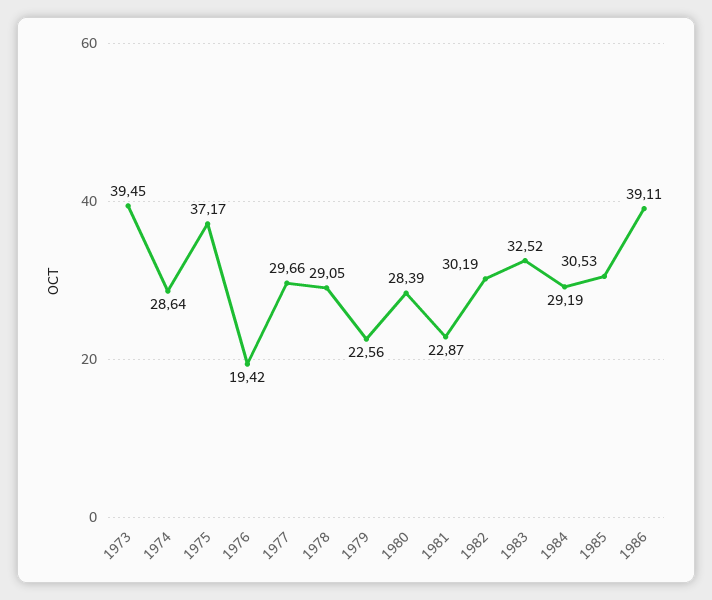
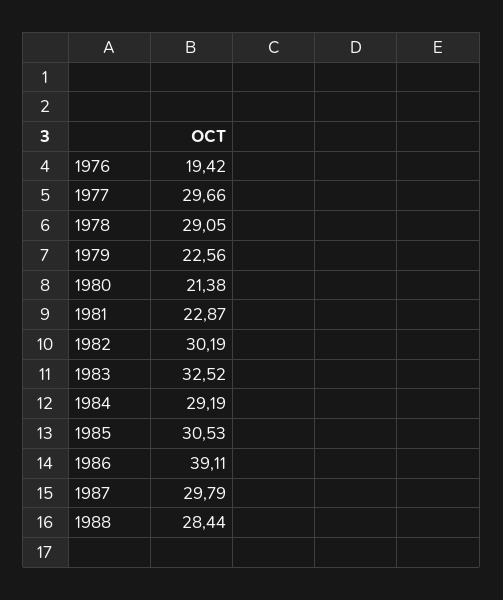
1973: 39.45 -> none
1974: 28.64 -> none
1975: 37.17 -> none
1980: 28.39 -> 21.38
1987: none -> 29.79
1988: none -> 28.44

